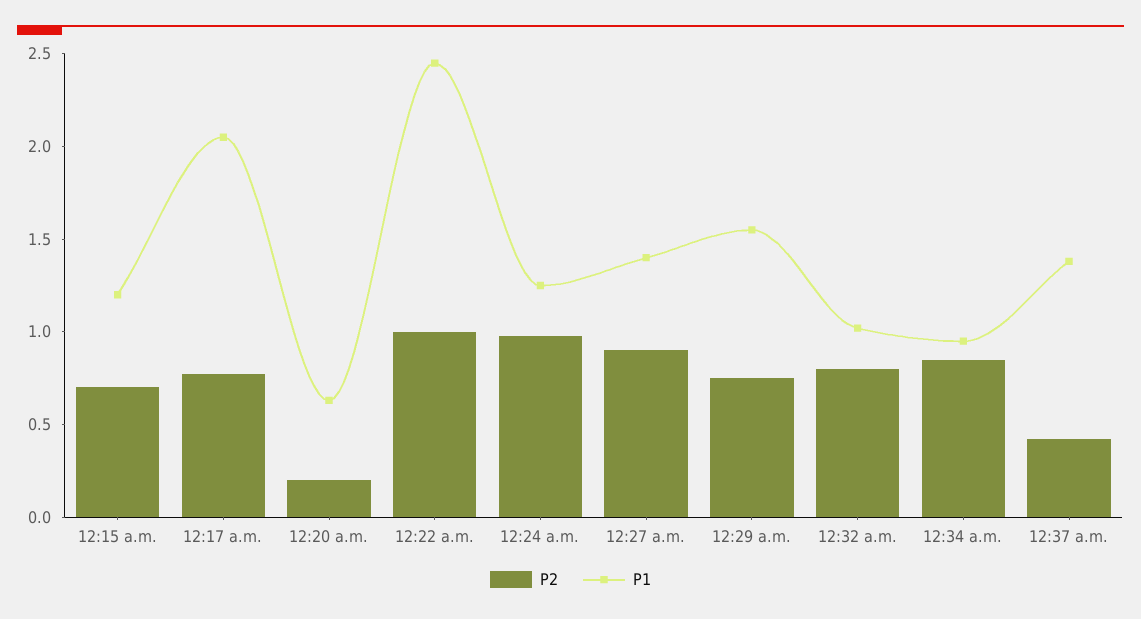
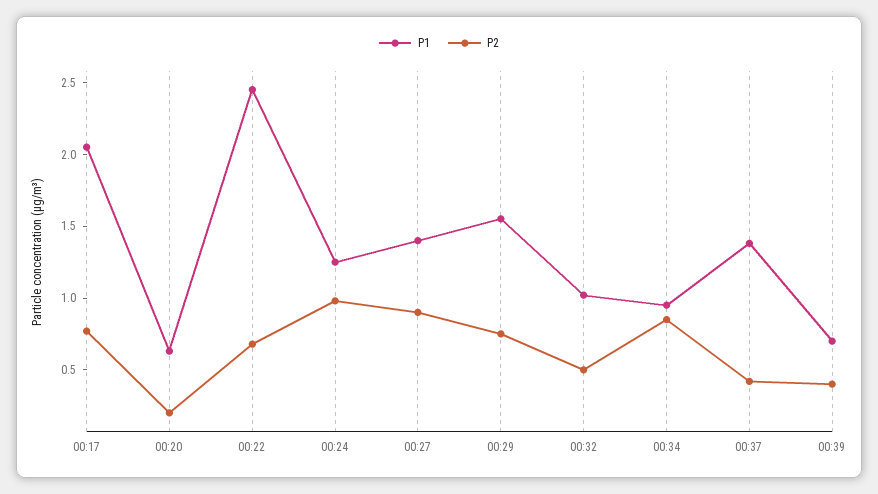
P2, 12:15 a.m.: 0.7 -> none
P1, 12:15 a.m.: 1.2 -> none
P2, 12:22 a.m.: 1 -> 0.7
P2, 12:32 a.m.: 0.8 -> 0.5
P1, 00:39: none -> 0.7
P2, 00:39: none -> 0.4

